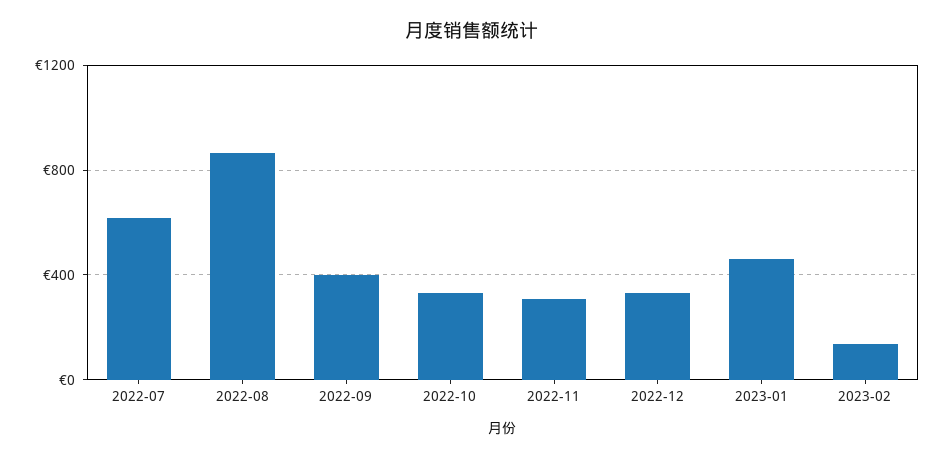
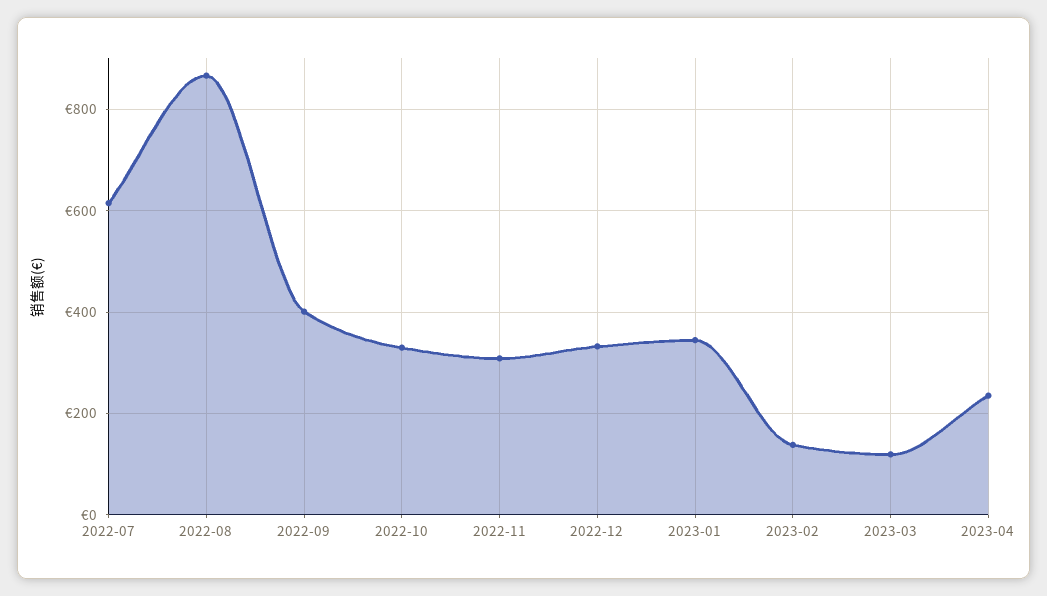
2023-01: 450 -> 340
2023-03: none -> 120
2023-04: none -> 240

